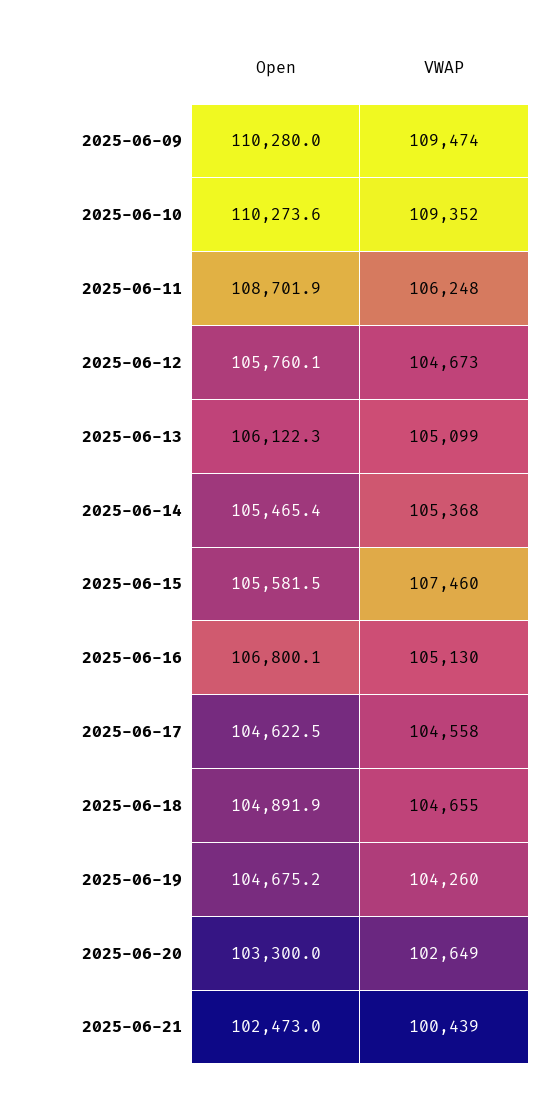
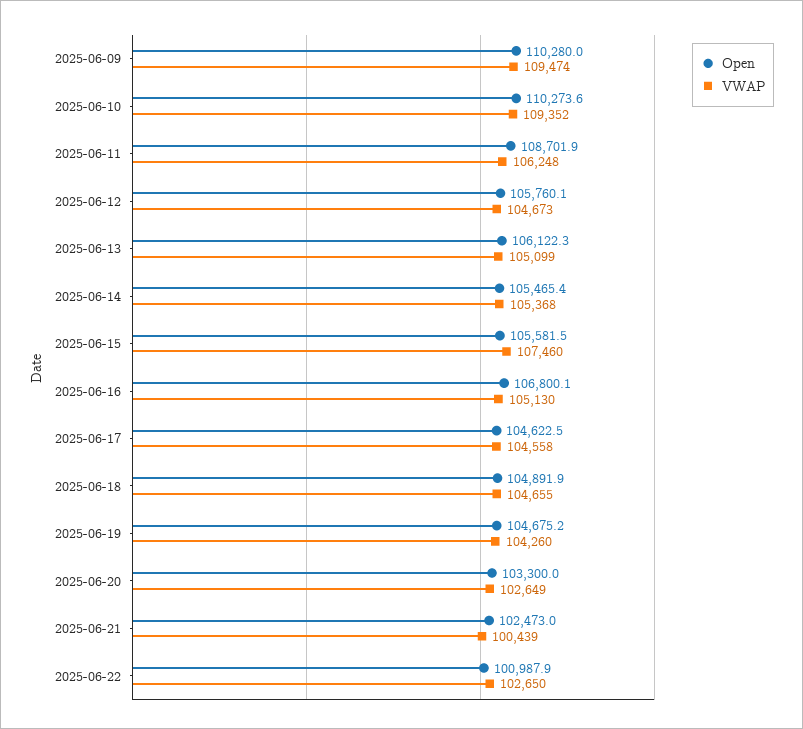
Open, 2025-06-22: none -> 100987.9
VWAP, 2025-06-22: none -> 102650

